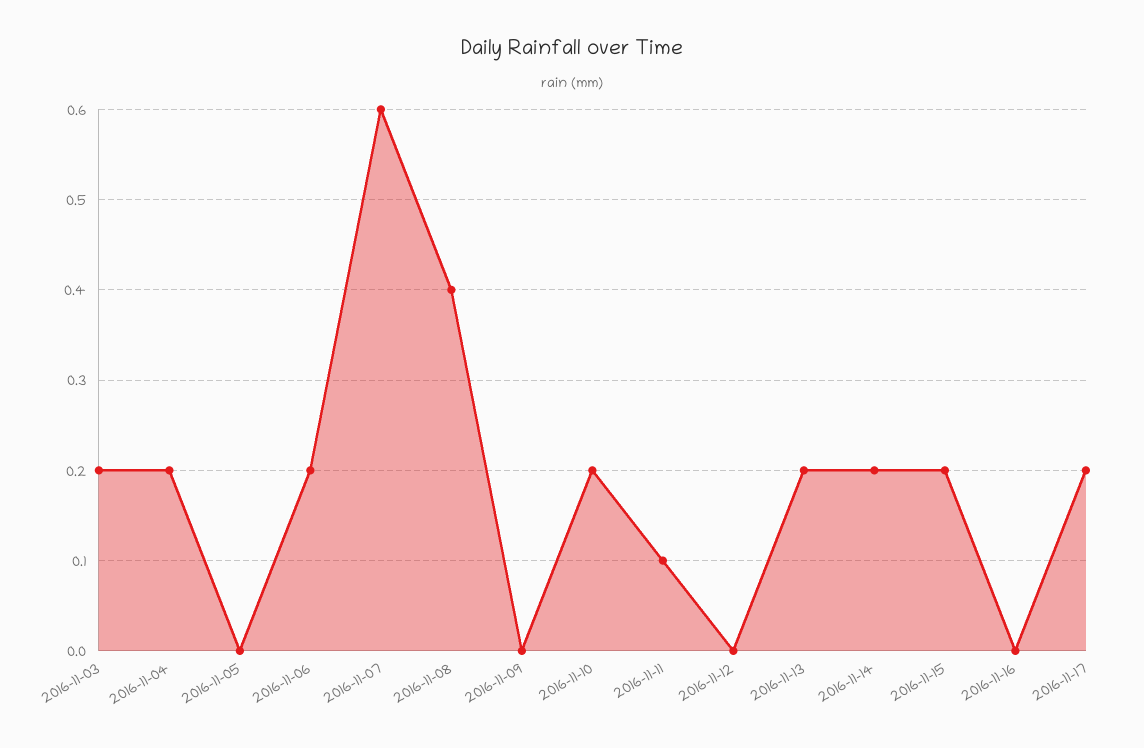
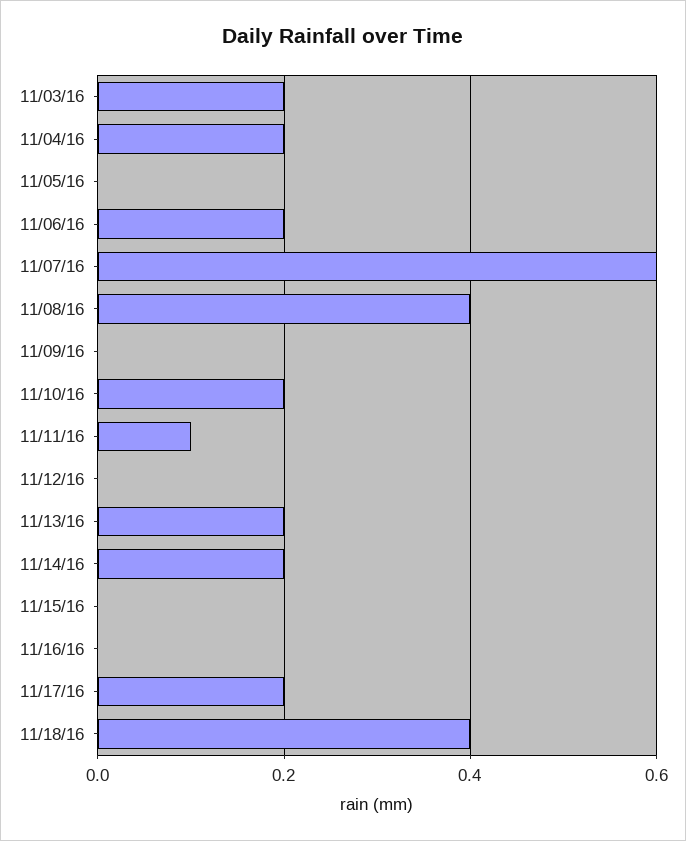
2016-11-15: 0.2 -> 0
11/18/16: none -> 0.4

